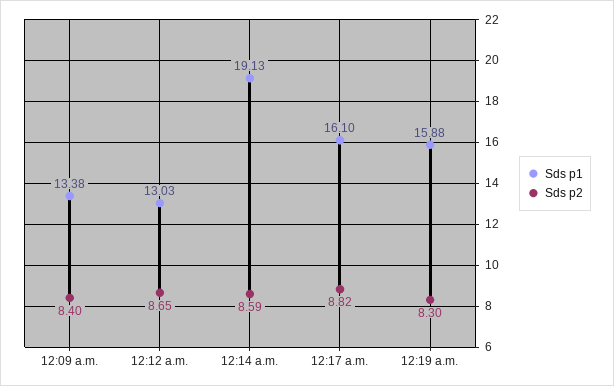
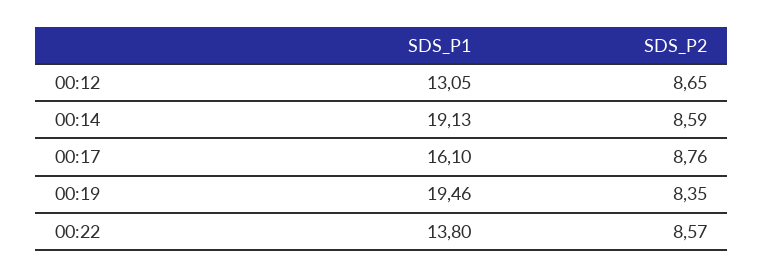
Sds p1, 12:09 a.m.: 13.38 -> none
Sds p2, 12:09 a.m.: 8.4 -> none
Sds p1, 12:12 a.m.: 13.03 -> 13.05
Sds p2, 12:17 a.m.: 8.82 -> 8.76
Sds p1, 12:19 a.m.: 15.88 -> 19.46
Sds p2, 12:19 a.m.: 8.3 -> 8.35
Sds p1, 00:22: none -> 13.8
Sds p2, 00:22: none -> 8.57

